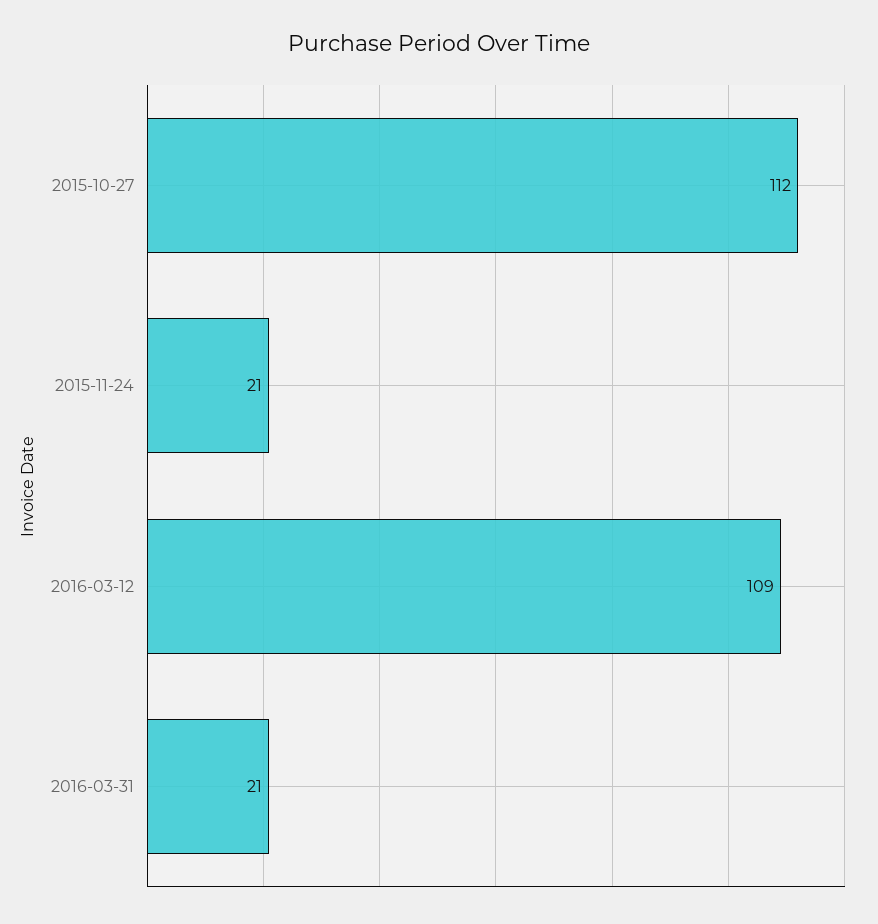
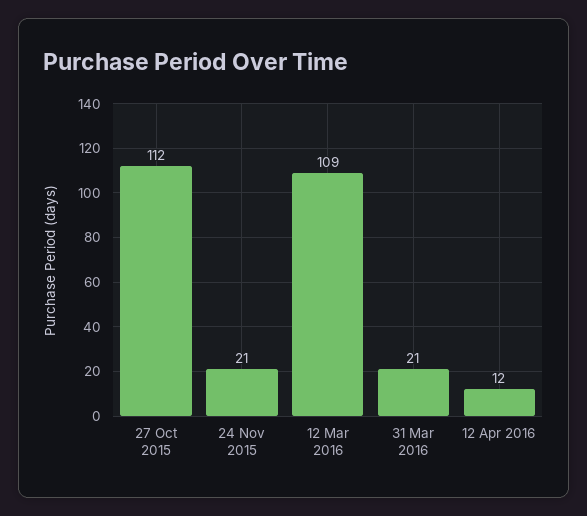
12 Apr 2016: none -> 12

